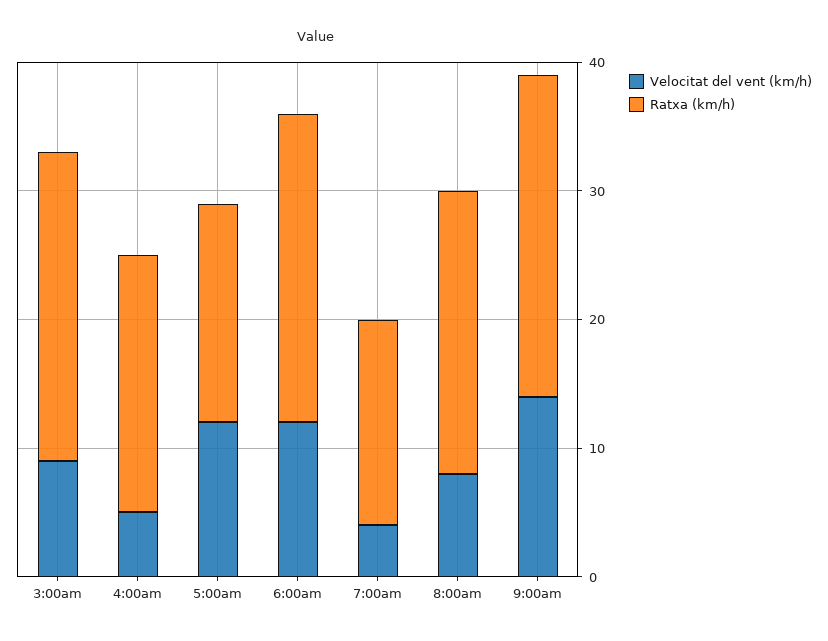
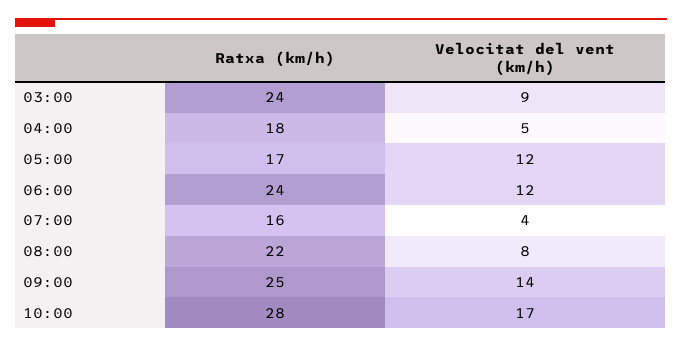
Ratxa (km/h), 4:00am: 20 -> 18
Ratxa (km/h), 10:00: none -> 28
Velocitat del vent (km/h), 10:00: none -> 17

